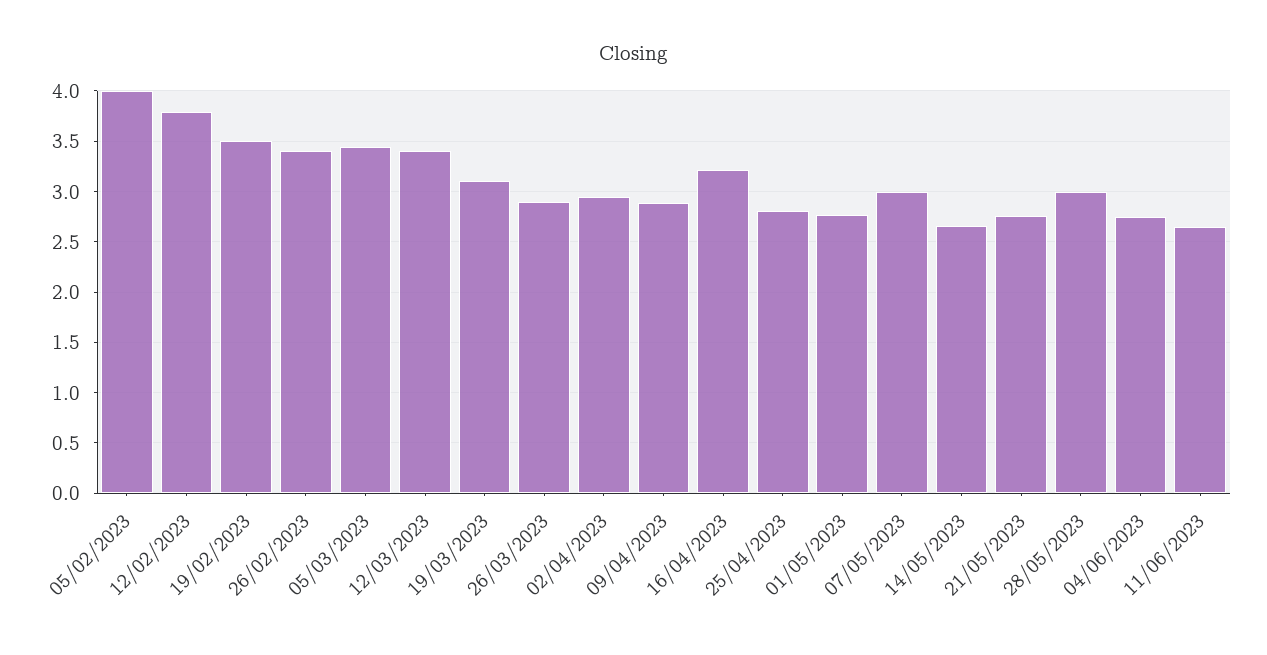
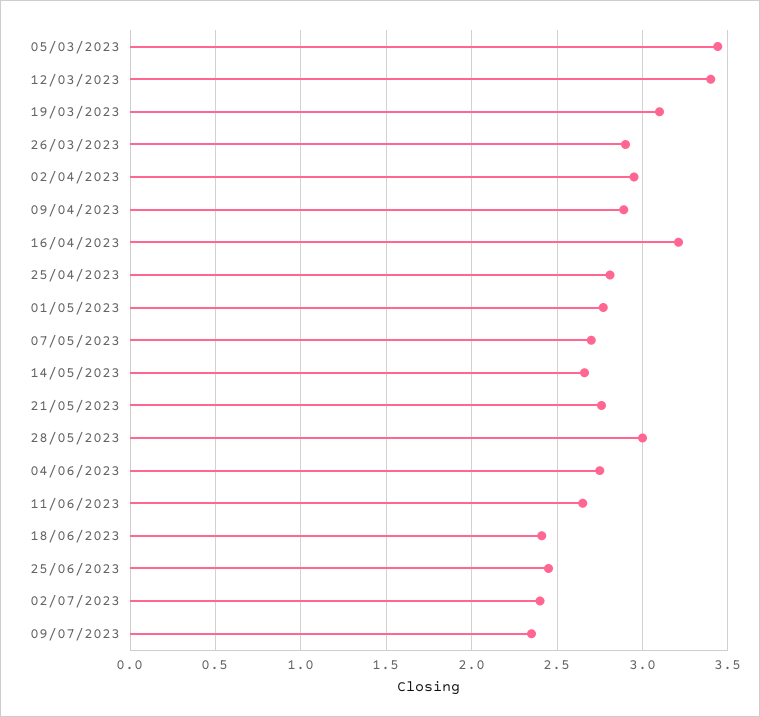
05/02/2023: 4 -> none
12/02/2023: 3.8 -> none
19/02/2023: 3.5 -> none
26/02/2023: 3.4 -> none
07/05/2023: 3 -> 2.7
18/06/2023: none -> 2.4
25/06/2023: none -> 2.45
02/07/2023: none -> 2.4
09/07/2023: none -> 2.35

